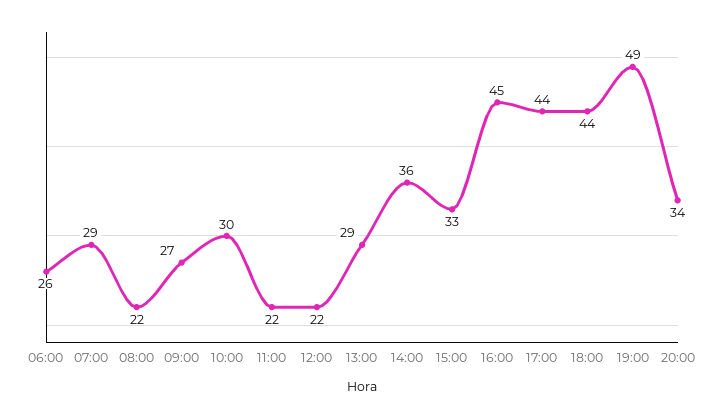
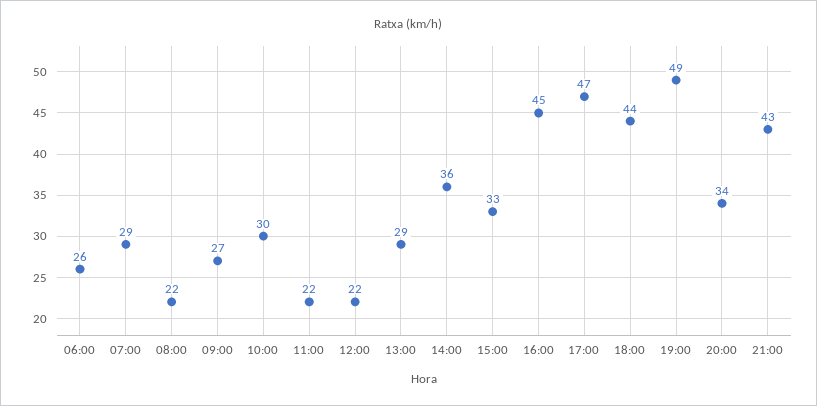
17:00: 44 -> 47
21:00: none -> 43

